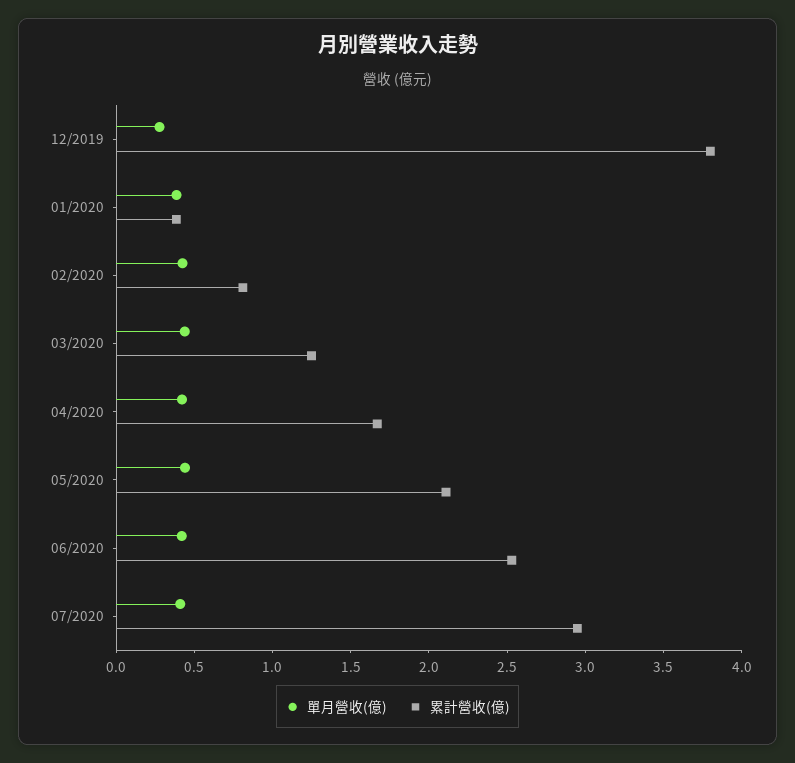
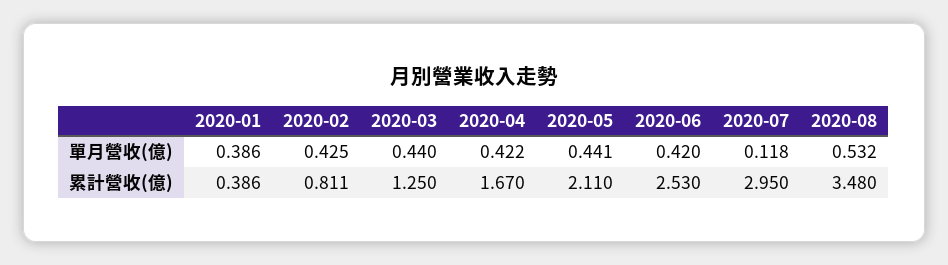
單月營收(億), 12/2019: 0.3 -> none
累計營收(億), 12/2019: 3.8 -> none
單月營收(億), 07/2020: 0.4 -> 0.118
單月營收(億), 2020-08: none -> 0.532
累計營收(億), 2020-08: none -> 3.48

